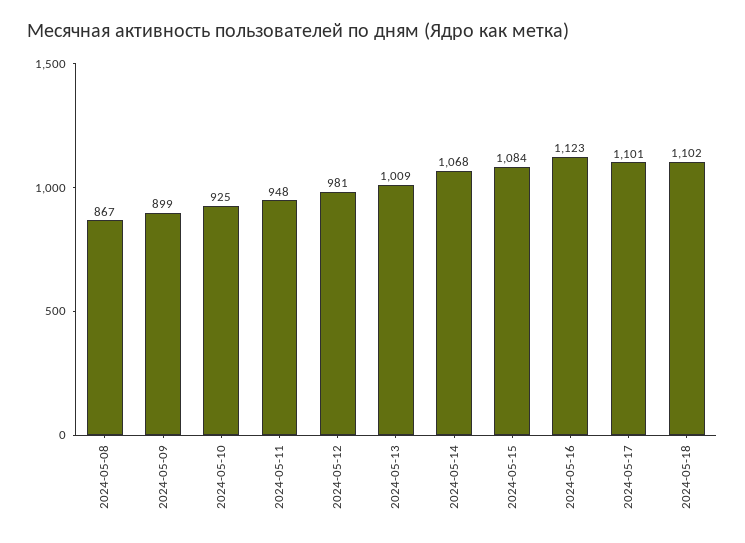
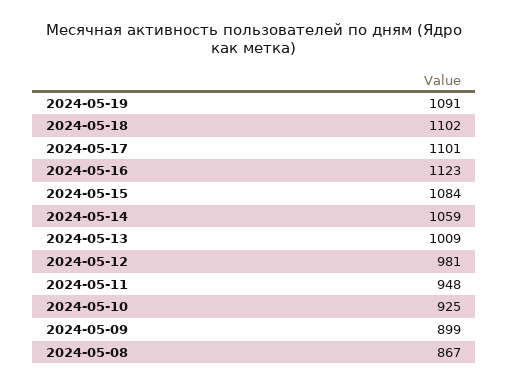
2024-05-14: 1068 -> 1059
2024-05-19: none -> 1091

